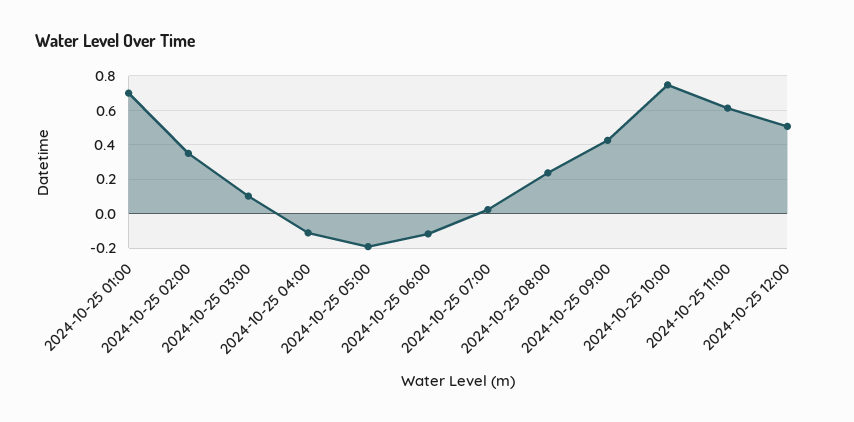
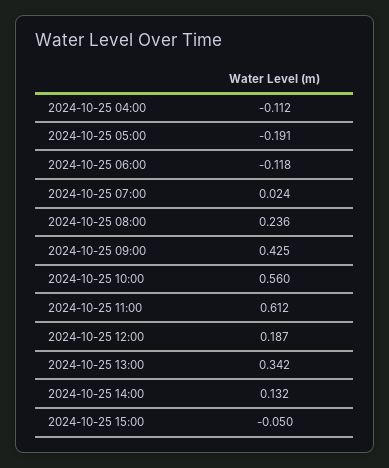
2024-10-25 01:00: 0.7 -> none
2024-10-25 02:00: 0.35 -> none
2024-10-25 03:00: 0.1 -> none
2024-10-25 10:00: 0.75 -> 0.56
2024-10-25 12:00: 0.5 -> 0.187
2024-10-25 13:00: none -> 0.342
2024-10-25 14:00: none -> 0.132
2024-10-25 15:00: none -> -0.05

